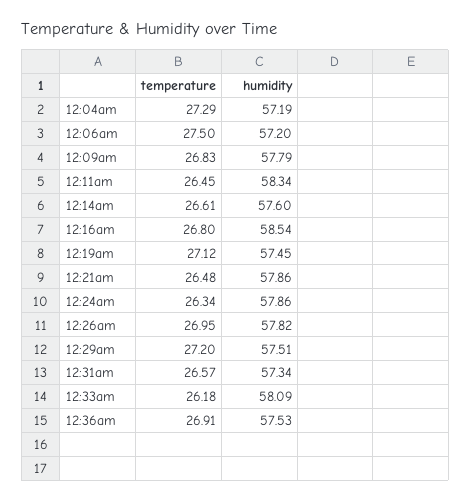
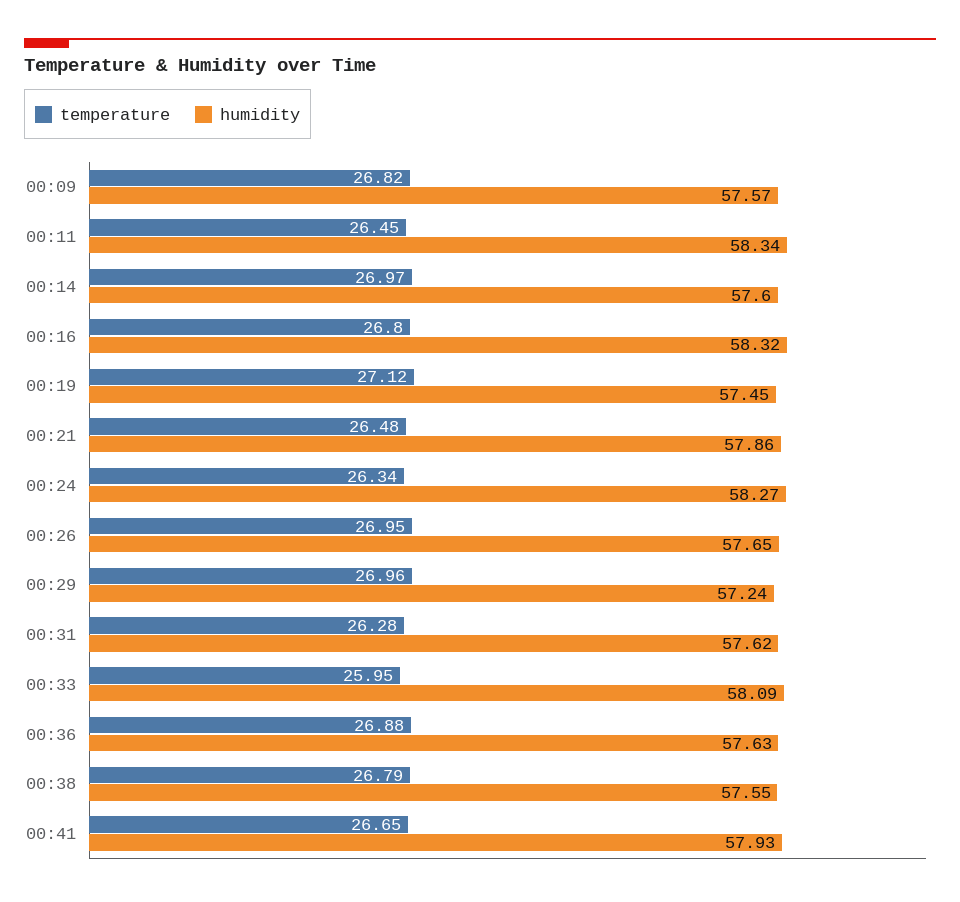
temperature, 12:04am: 27.29 -> none
humidity, 12:04am: 57.19 -> none
temperature, 12:06am: 27.5 -> none
humidity, 12:06am: 57.2 -> none
temperature, 12:09am: 26.83 -> 26.82
humidity, 12:09am: 57.79 -> 57.57
temperature, 12:14am: 26.61 -> 26.97
humidity, 12:16am: 58.54 -> 58.32
humidity, 12:24am: 57.86 -> 58.27
humidity, 12:26am: 57.82 -> 57.65
temperature, 12:29am: 27.2 -> 26.96
humidity, 12:29am: 57.51 -> 57.24
temperature, 12:31am: 26.57 -> 26.28
humidity, 12:31am: 57.34 -> 57.62
temperature, 12:33am: 26.18 -> 25.95
temperature, 12:36am: 26.91 -> 26.88
humidity, 12:36am: 57.53 -> 57.63
temperature, 00:38: none -> 26.79
humidity, 00:38: none -> 57.55
temperature, 00:41: none -> 26.65
humidity, 00:41: none -> 57.93

